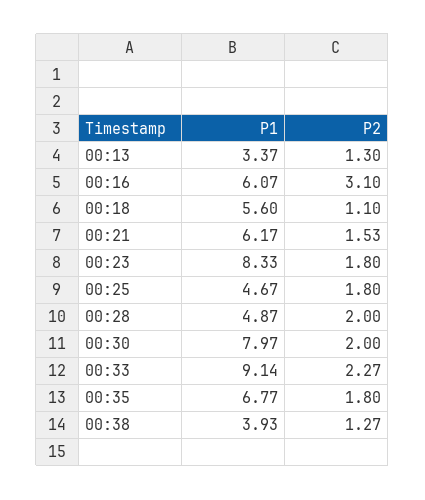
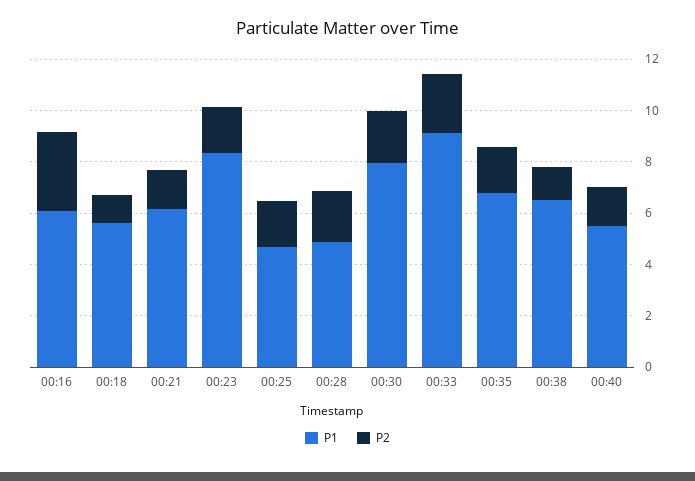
P1, 00:13: 3.37 -> none
P2, 00:13: 1.3 -> none
P1, 00:38: 3.93 -> 6.5
P1, 00:40: none -> 5.5
P2, 00:40: none -> 1.5

